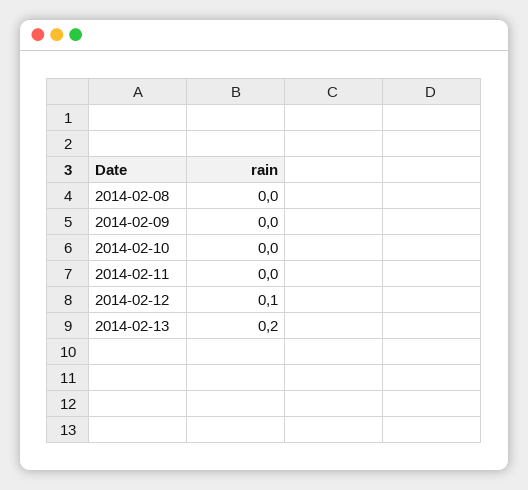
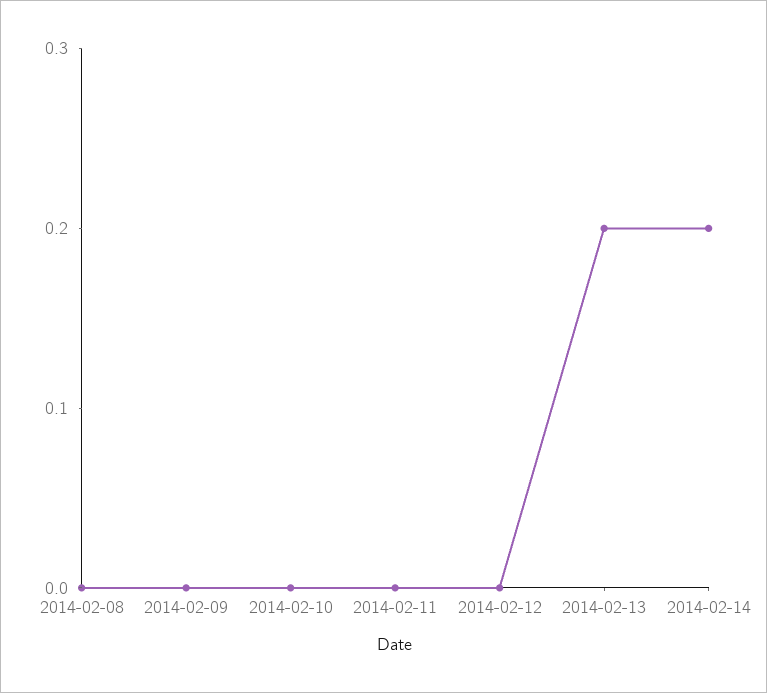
2014-02-12: 0.1 -> 0
2014-02-14: none -> 0.2

